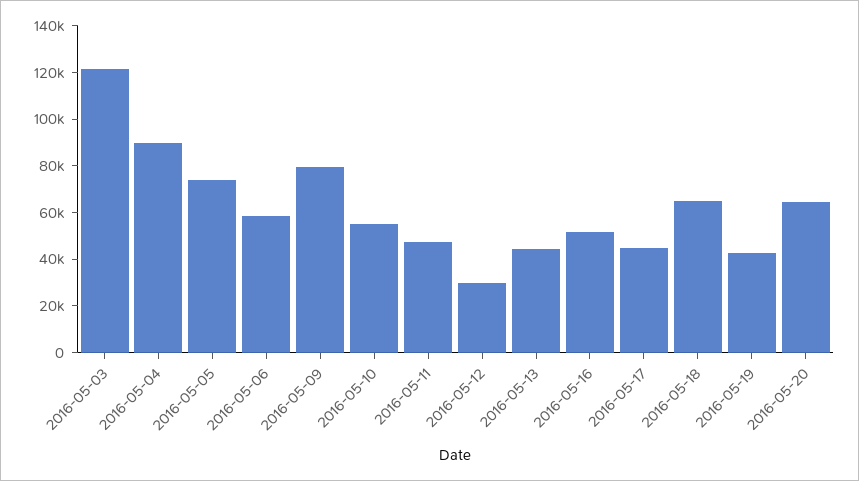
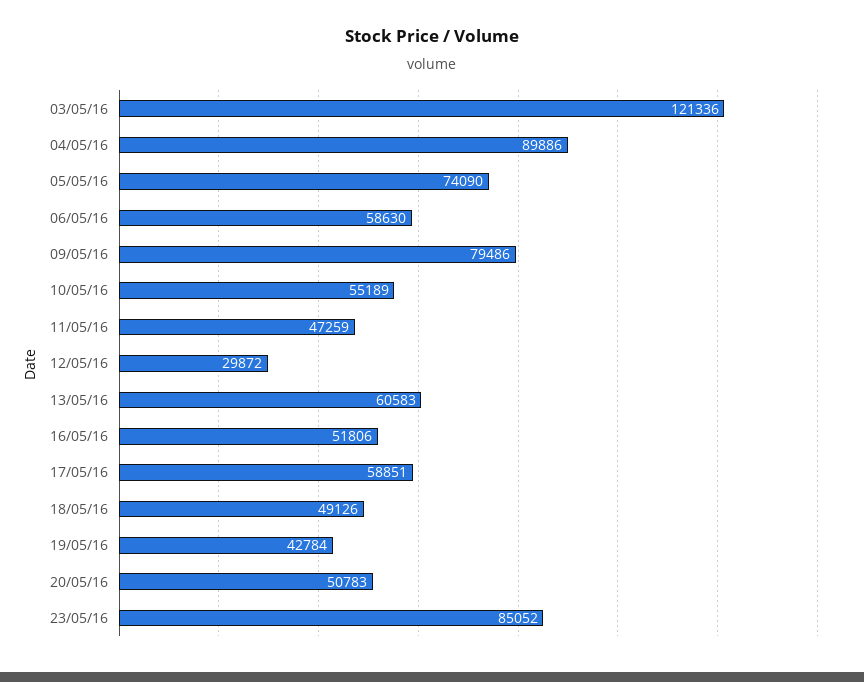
2016-05-13: 45000 -> 60583
2016-05-17: 45000 -> 58851
2016-05-18: 65000 -> 49126
2016-05-20: 65000 -> 50783
23/05/16: none -> 85052

